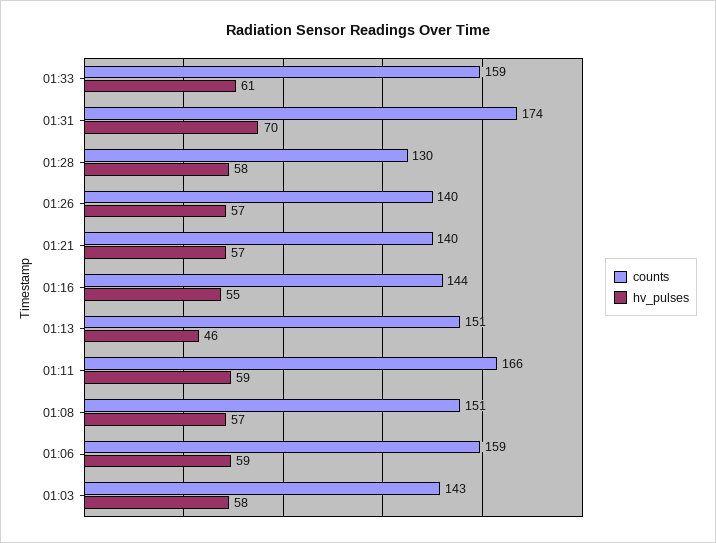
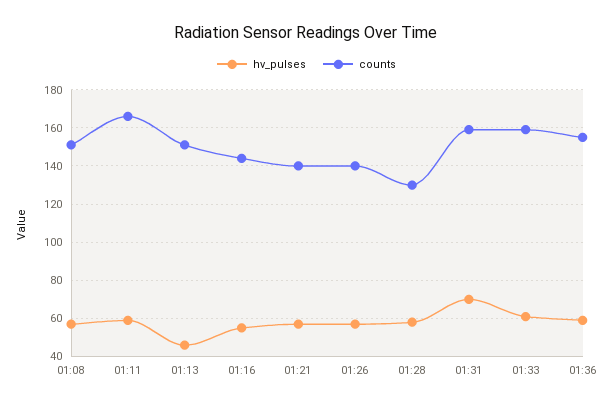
counts, 01:31: 174 -> 160
counts, 01:06: 159 -> none
hv_pulses, 01:06: 59 -> none
counts, 01:03: 143 -> none
hv_pulses, 01:03: 58 -> none
hv_pulses, 01:36: none -> 60
counts, 01:36: none -> 155

